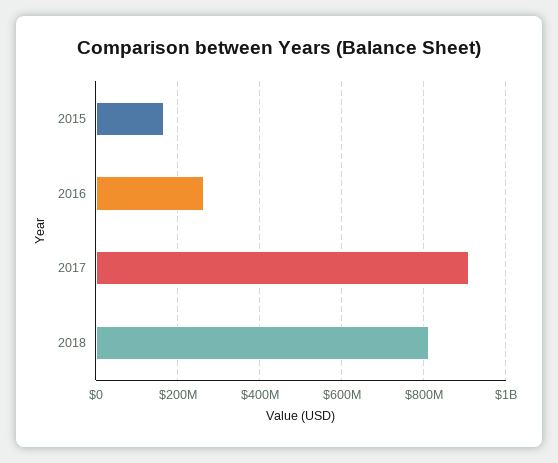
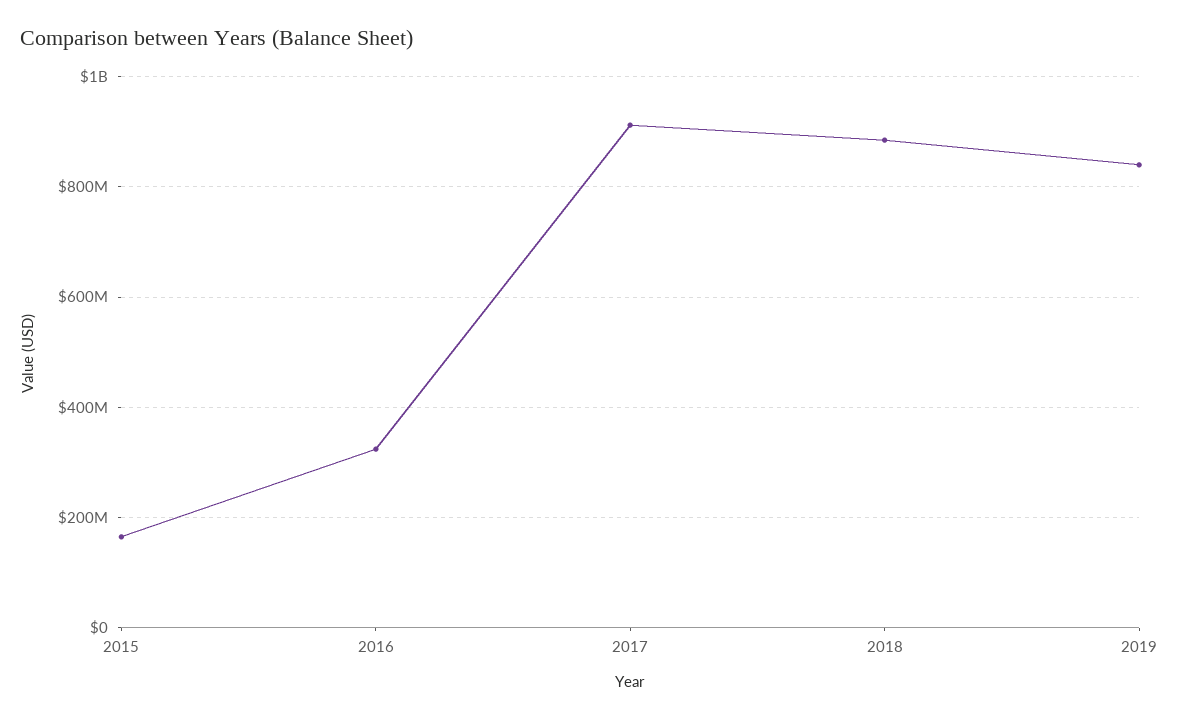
2016: 260000000 -> 320000000
2018: 820000000 -> 880000000
2019: none -> 840000000

